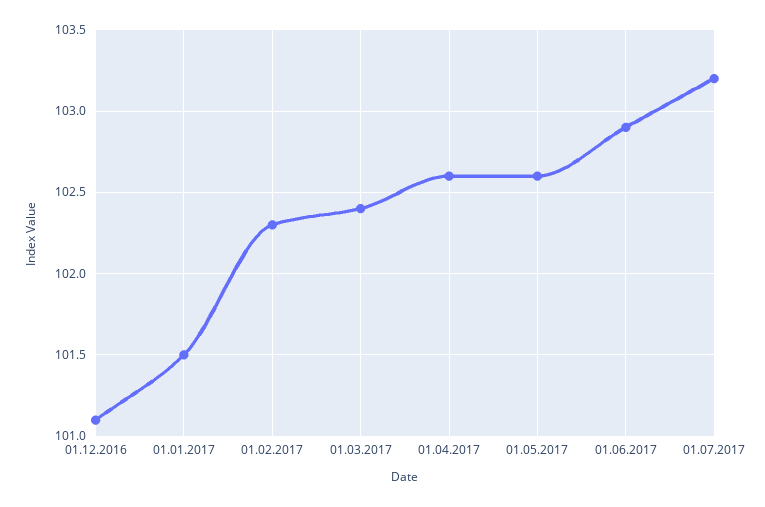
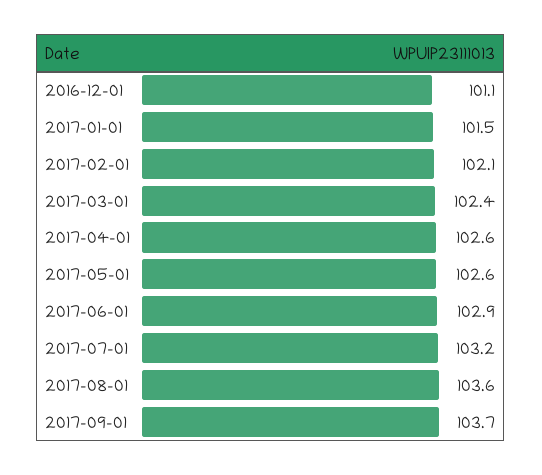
01.02.2017: 102.3 -> 102.1
2017-08-01: none -> 103.6
2017-09-01: none -> 103.7

